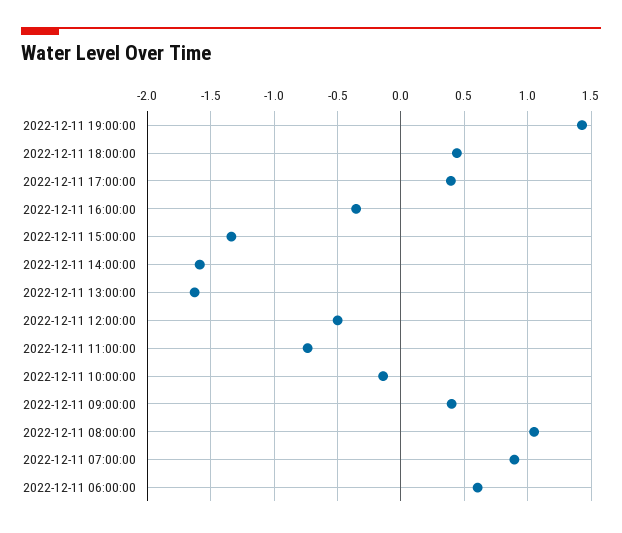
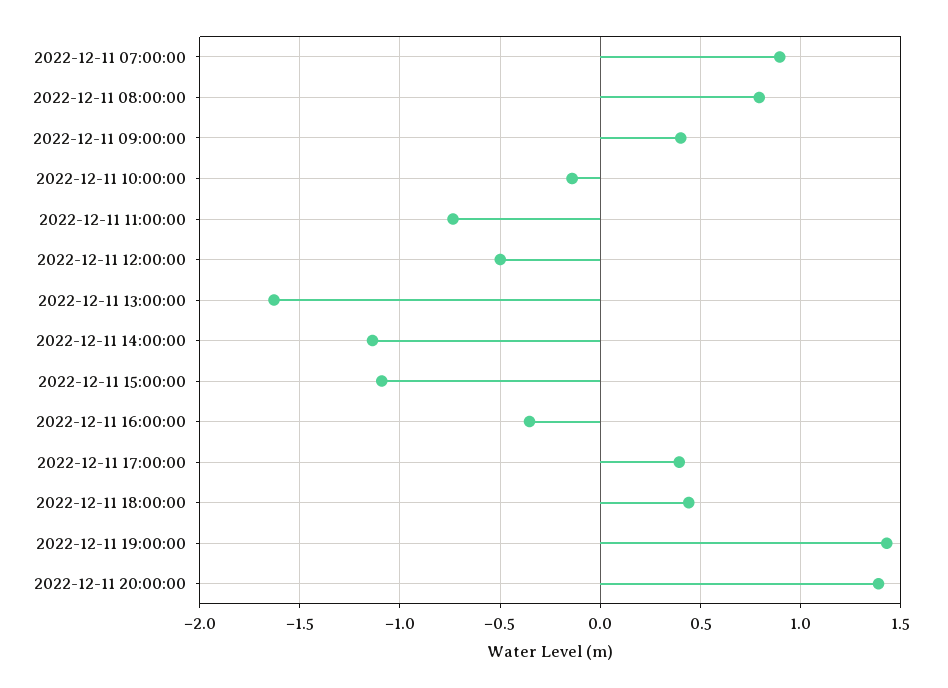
2022-12-11 15:00:00: -1.35 -> -1.1
2022-12-11 14:00:00: -1.6 -> -1.15
2022-12-11 08:00:00: 1.05 -> 0.8
2022-12-11 06:00:00: 0.6 -> none
2022-12-11 20:00:00: none -> 1.4

